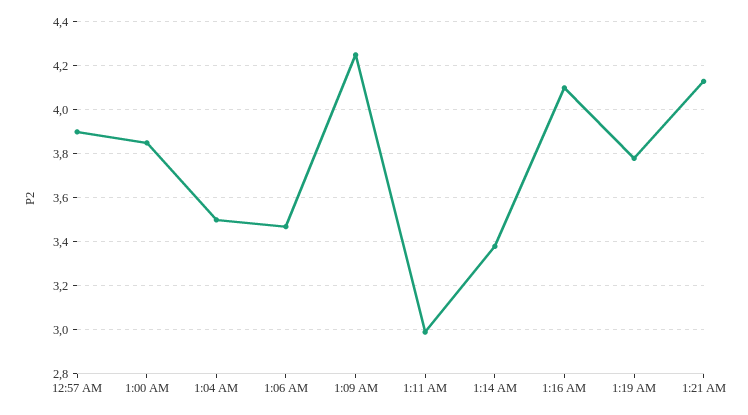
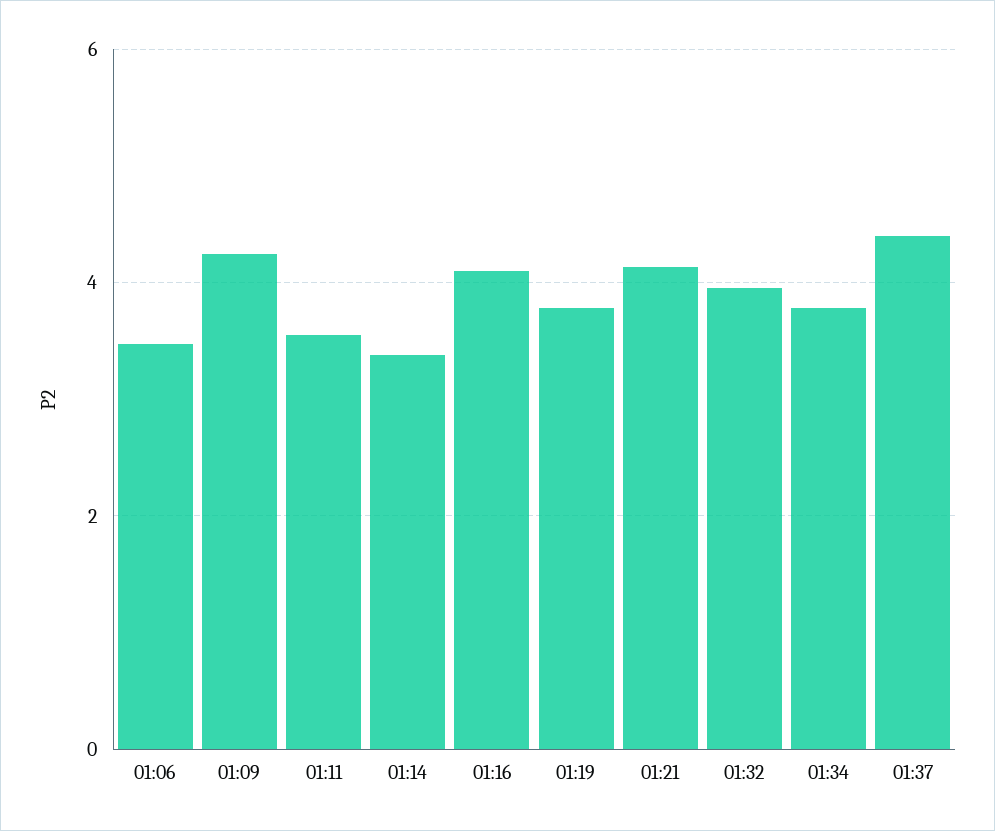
12:57 AM: 3.9 -> none
1:00 AM: 3.85 -> none
1:04 AM: 3.5 -> none
1:11 AM: 3 -> 3.6
01:32: none -> 4
01:34: none -> 3.8
01:37: none -> 4.4

